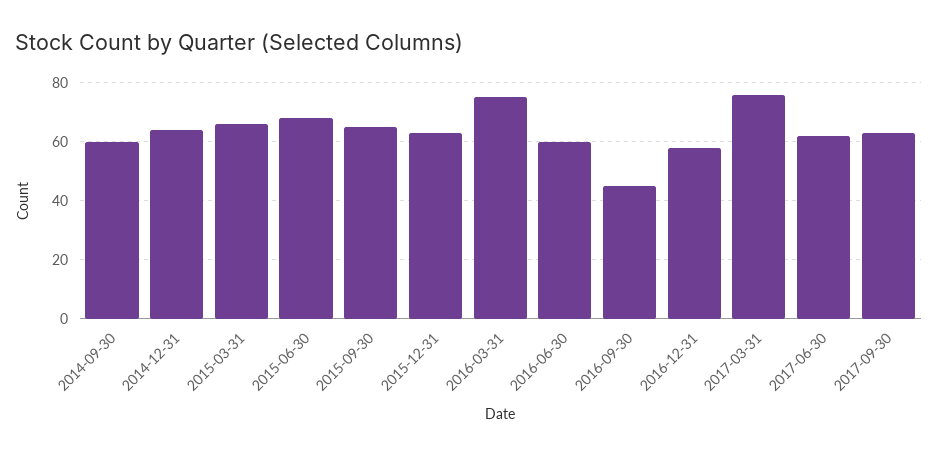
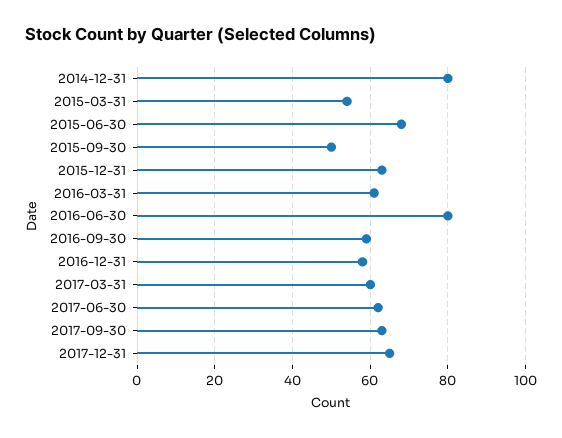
2014-09-30: 60 -> none
2014-12-31: 65 -> 80
2015-03-31: 65 -> 55
2015-09-30: 65 -> 50
2016-03-31: 75 -> 60
2016-06-30: 60 -> 80
2016-09-30: 45 -> 60
2017-03-31: 75 -> 60
2017-12-31: none -> 65

